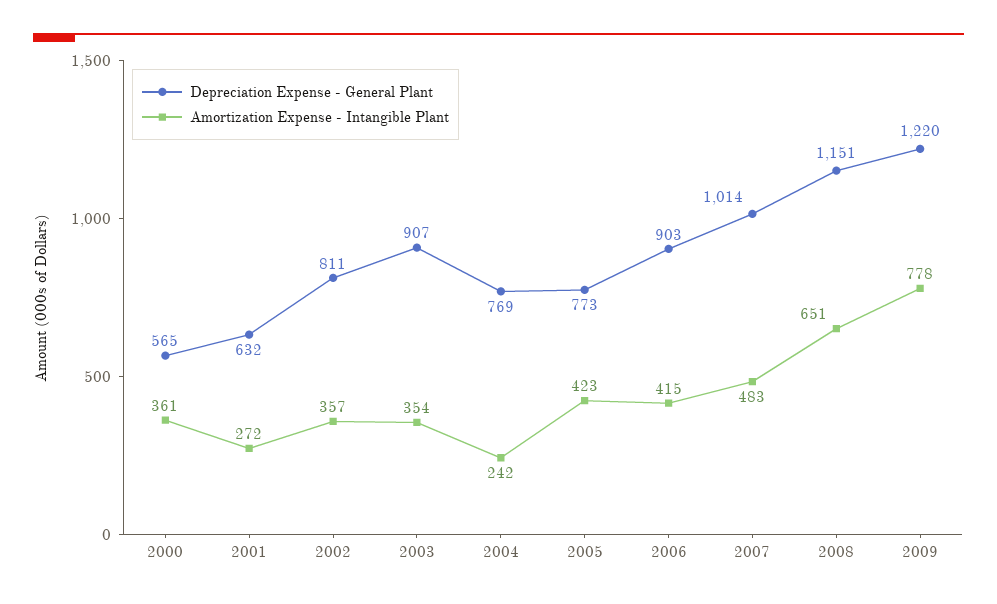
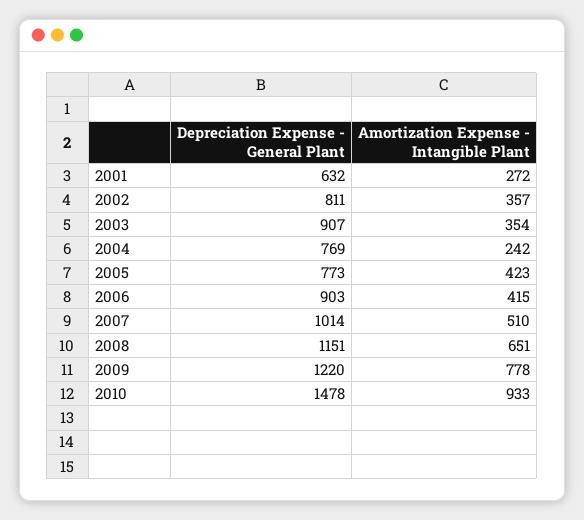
Depreciation Expense - General Plant, 2000: 565 -> none
Amortization Expense - Intangible Plant, 2000: 361 -> none
Amortization Expense - Intangible Plant, 2007: 483 -> 510
Depreciation Expense - General Plant, 2010: none -> 1478
Amortization Expense - Intangible Plant, 2010: none -> 933

